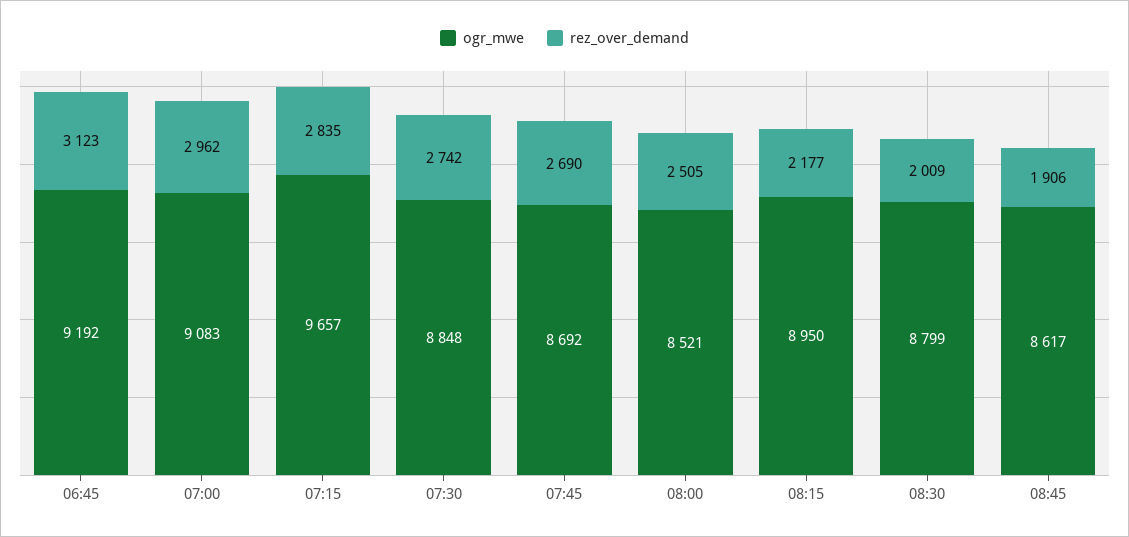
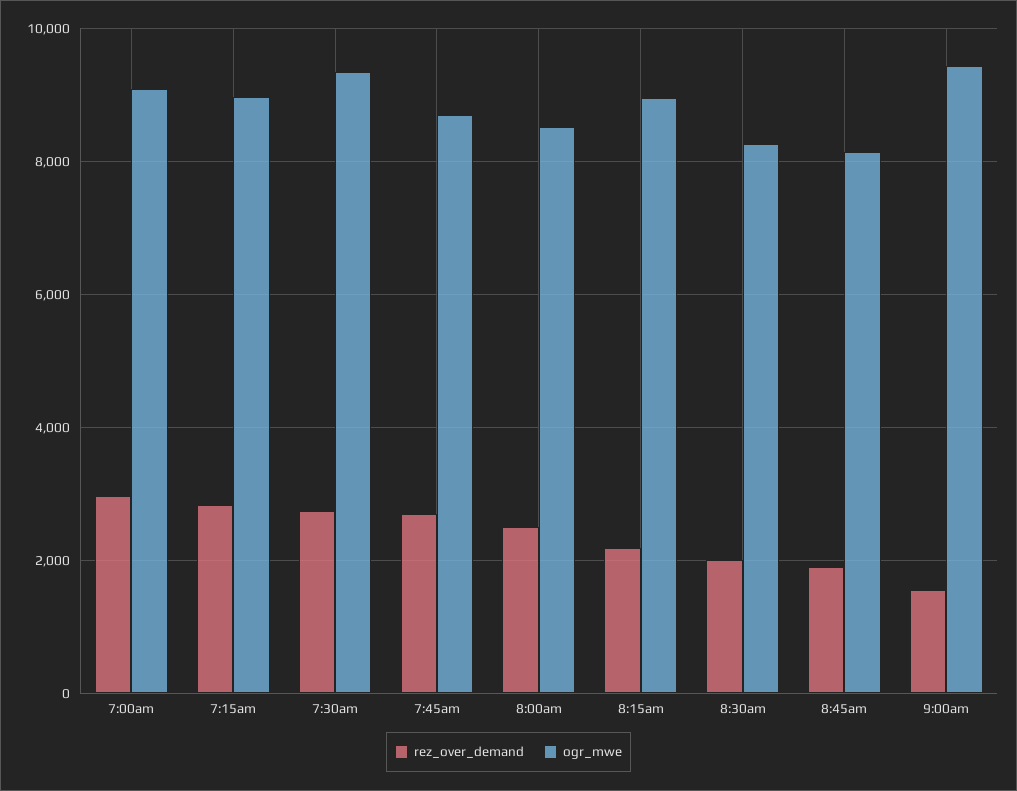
ogr_mwe, 06:45: 9192 -> none
rez_over_demand, 06:45: 3123 -> none
ogr_mwe, 07:15: 9657 -> 9000
ogr_mwe, 07:30: 8848 -> 9400
ogr_mwe, 08:30: 8799 -> 8200
ogr_mwe, 08:45: 8617 -> 8200
rez_over_demand, 9:00am: none -> 1600
ogr_mwe, 9:00am: none -> 9400

